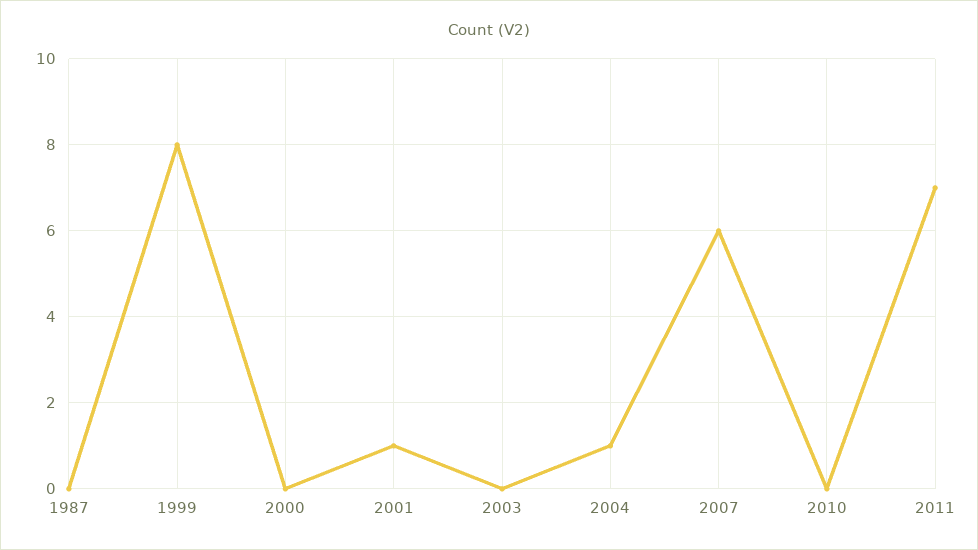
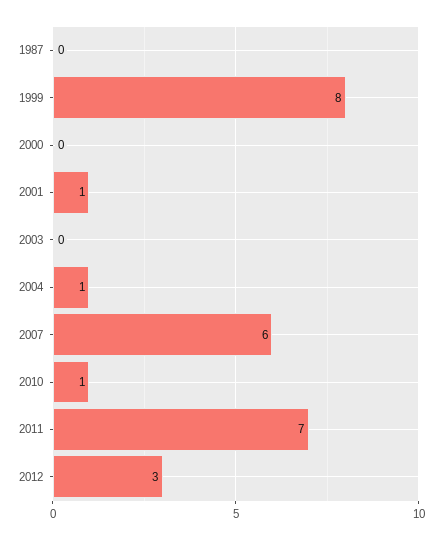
2010: 0 -> 1
2012: none -> 3

